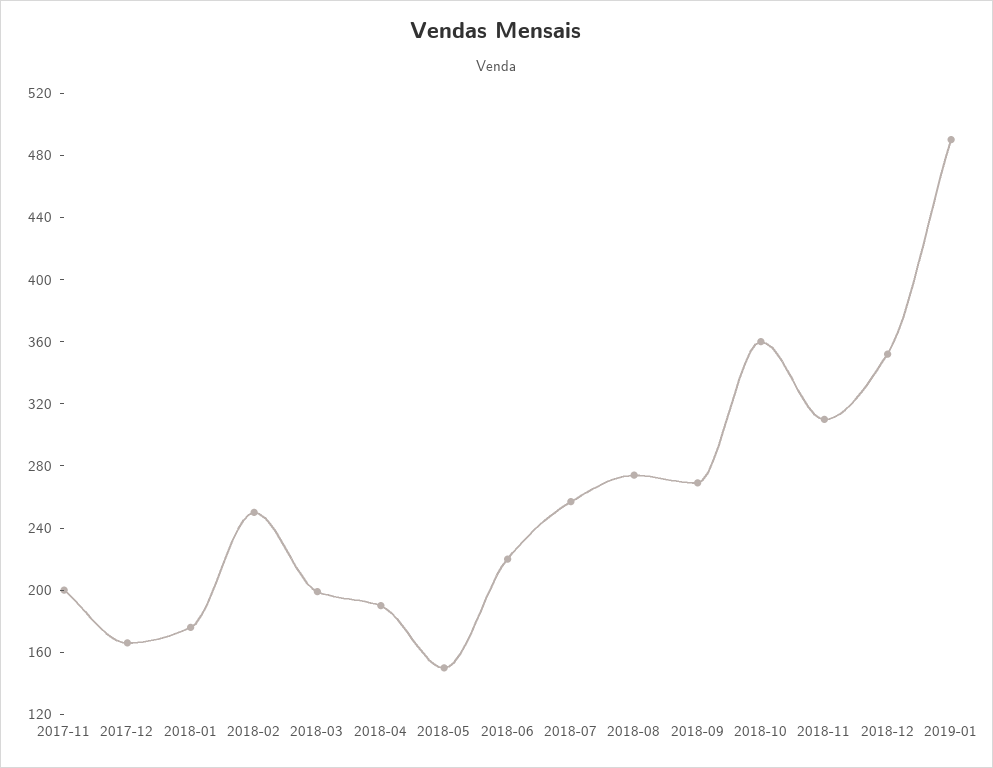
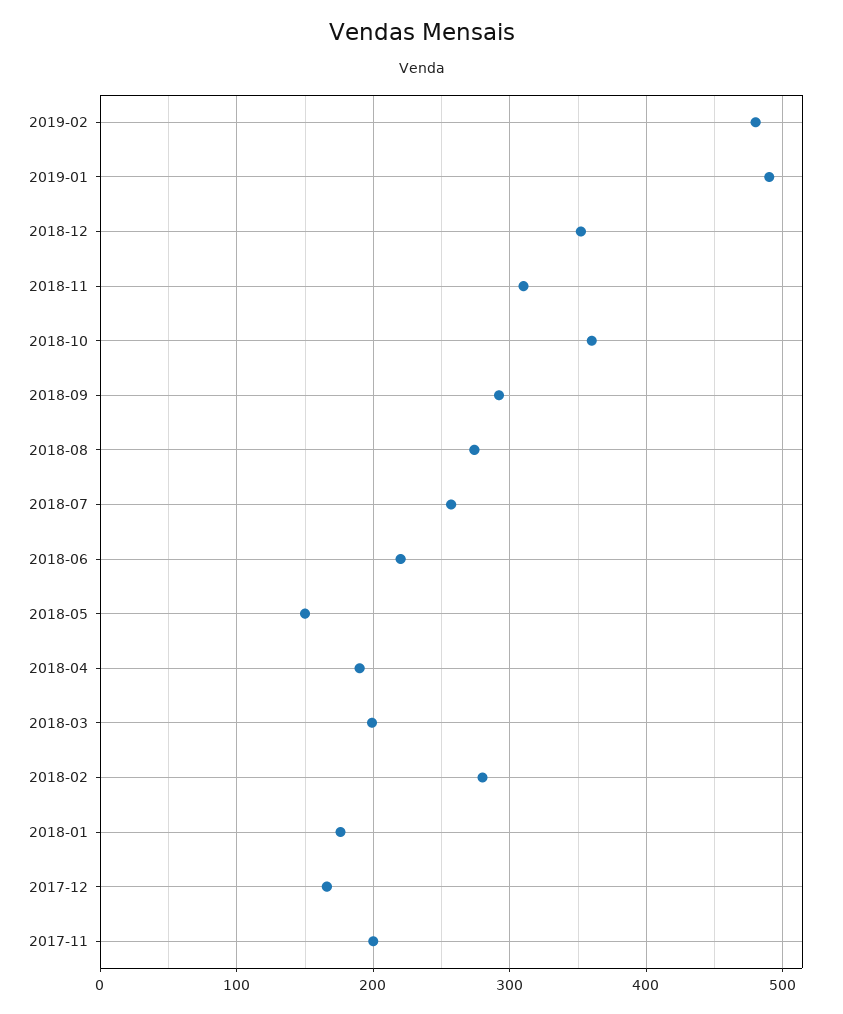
2018-02: 250 -> 280
2018-09: 270 -> 290
2019-02: none -> 480

